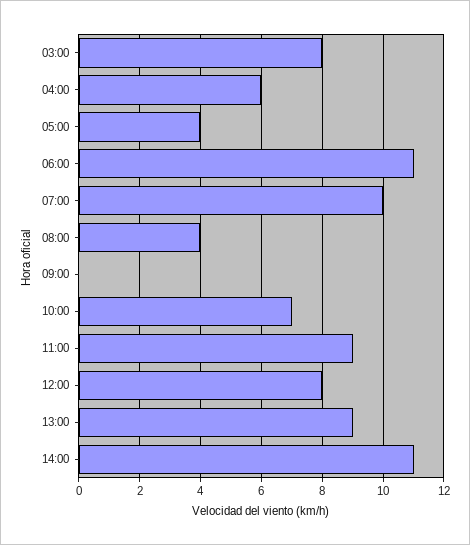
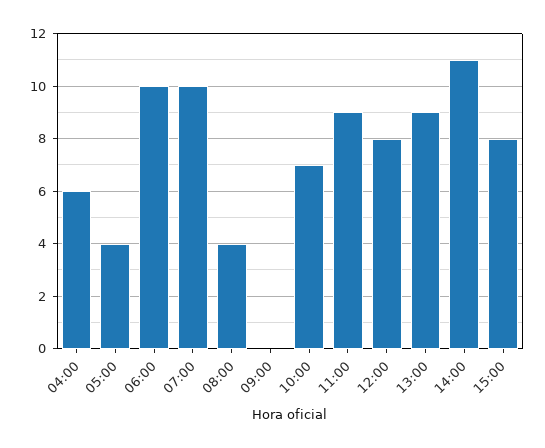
03:00: 8 -> none
06:00: 11 -> 10
15:00: none -> 8

